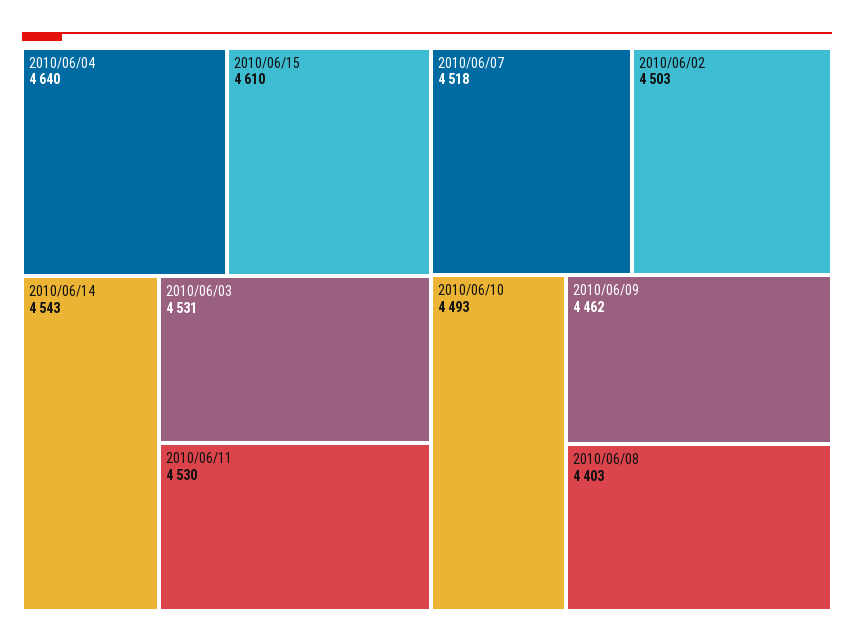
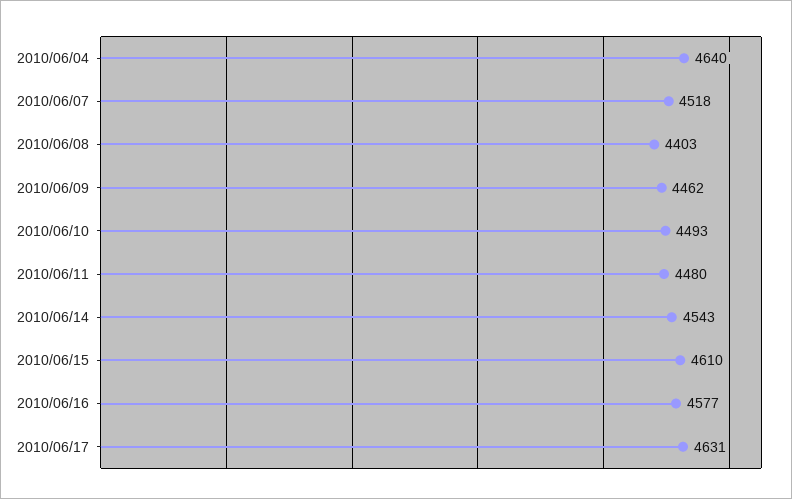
2010/06/03: 4531 -> none
2010/06/11: 4530 -> 4480
2010/06/02: 4503 -> none
2010/06/16: none -> 4577
2010/06/17: none -> 4631

